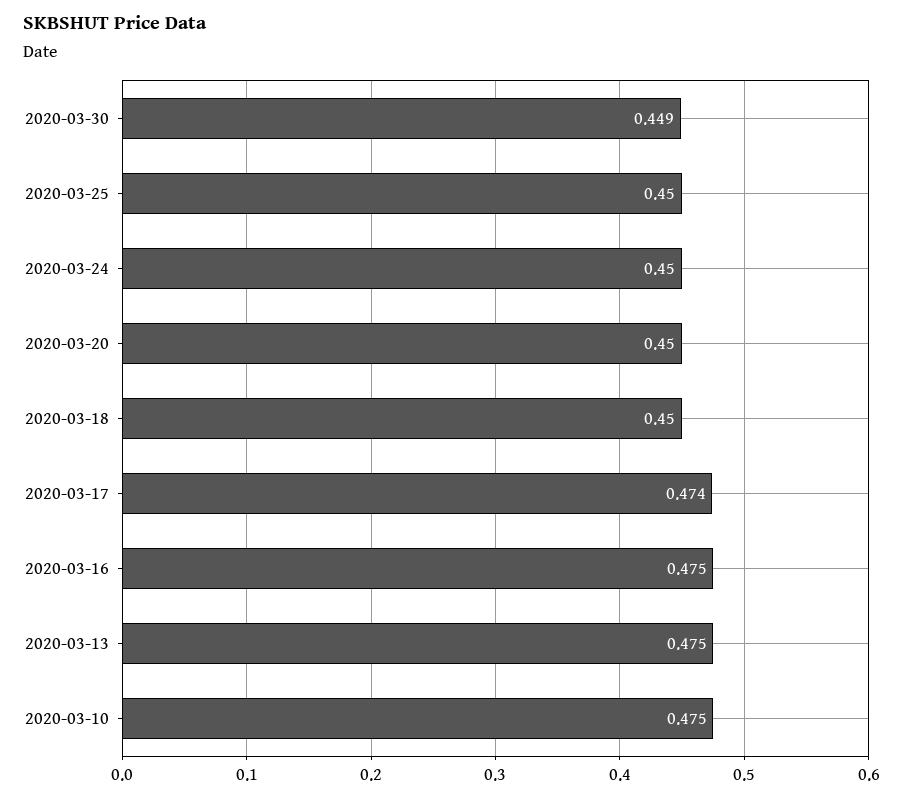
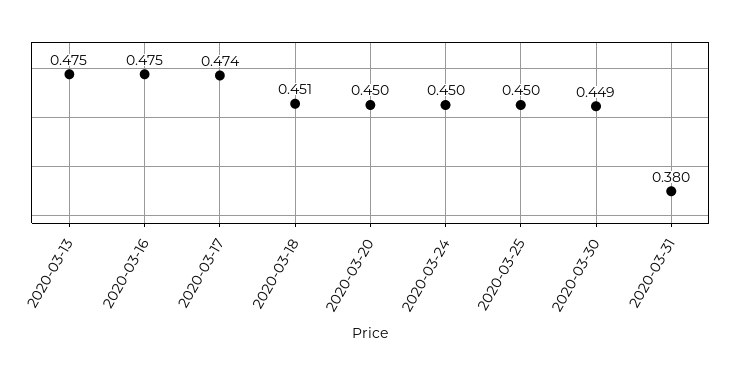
2020-03-18: 0.45 -> 0.451
2020-03-10: 0.475 -> none
2020-03-31: none -> 0.38

